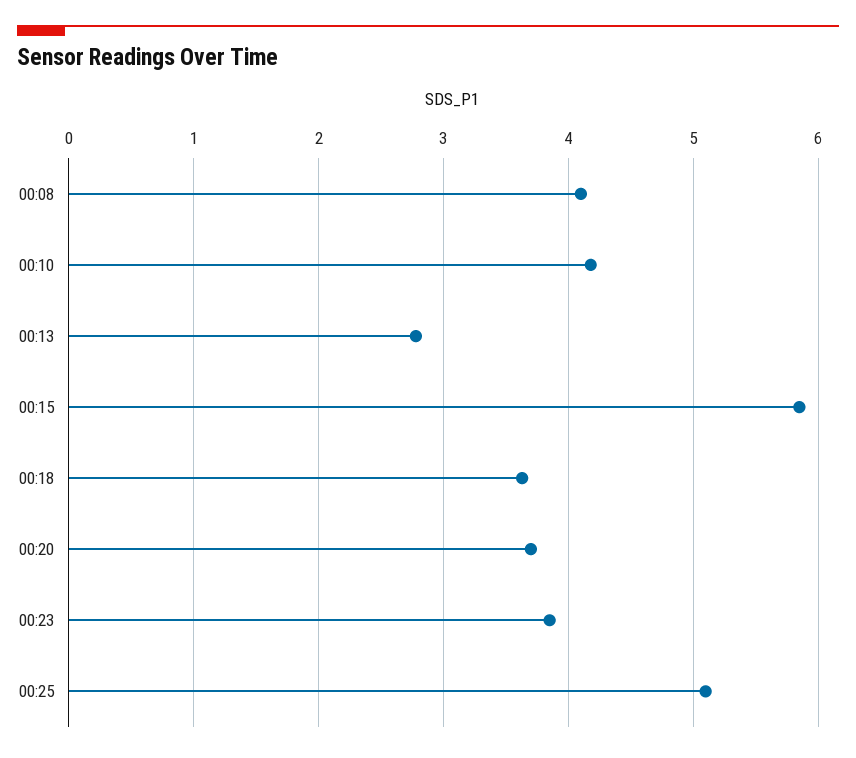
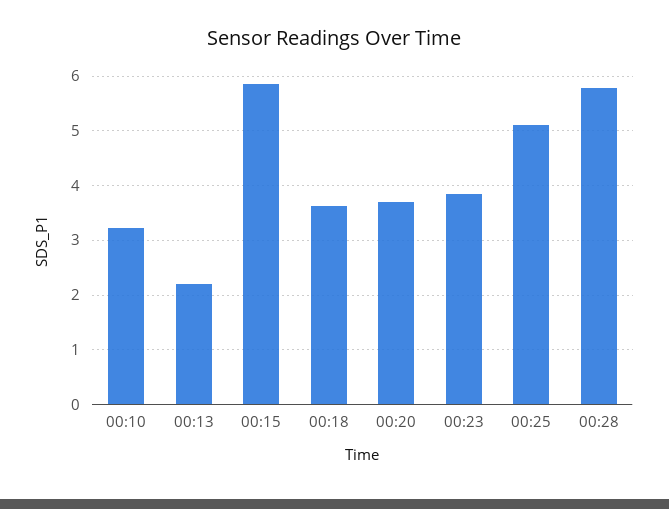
00:08: 4.1 -> none
00:10: 4.2 -> 3.2
00:13: 2.8 -> 2.2
00:28: none -> 5.8

